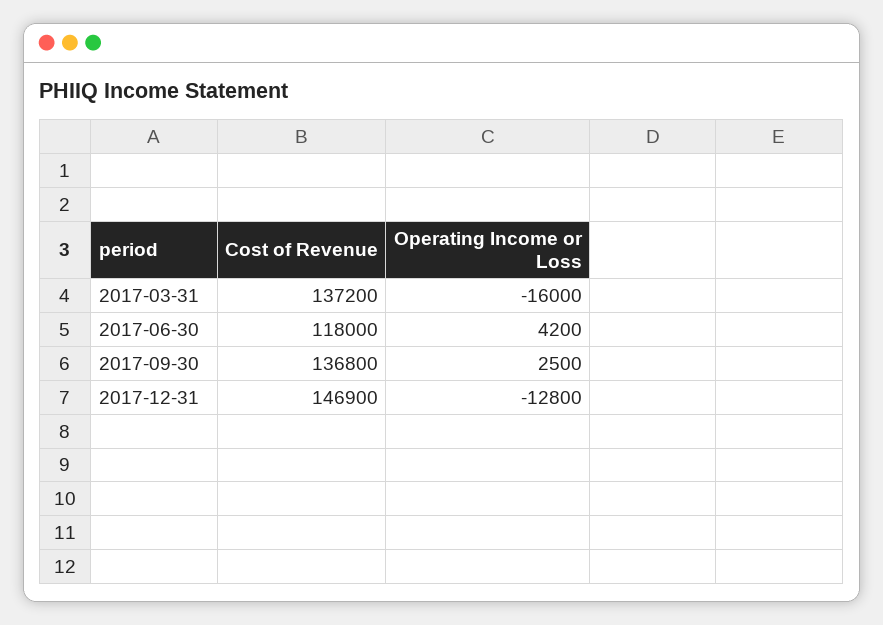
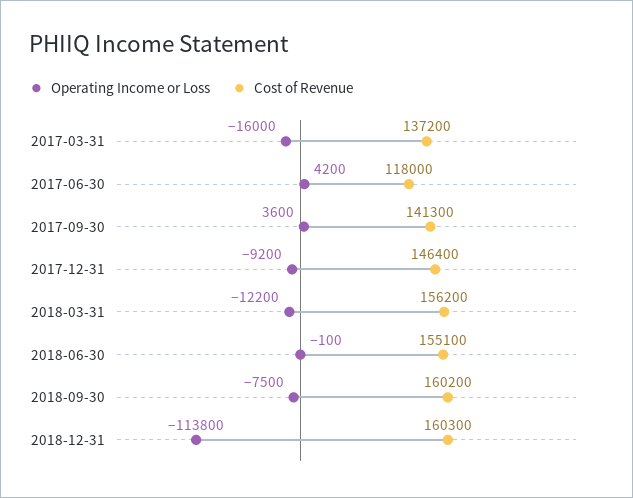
Cost of Revenue, 2017-09-30: 136800 -> 141300
Operating Income or Loss, 2017-09-30: 2500 -> 3600
Cost of Revenue, 2017-12-31: 146900 -> 146400
Operating Income or Loss, 2017-12-31: -12800 -> -9200
Operating Income or Loss, 2018-03-31: none -> -12200
Cost of Revenue, 2018-03-31: none -> 156200
Operating Income or Loss, 2018-06-30: none -> -100
Cost of Revenue, 2018-06-30: none -> 155100
Operating Income or Loss, 2018-09-30: none -> -7500
Cost of Revenue, 2018-09-30: none -> 160200
Operating Income or Loss, 2018-12-31: none -> -113800
Cost of Revenue, 2018-12-31: none -> 160300

